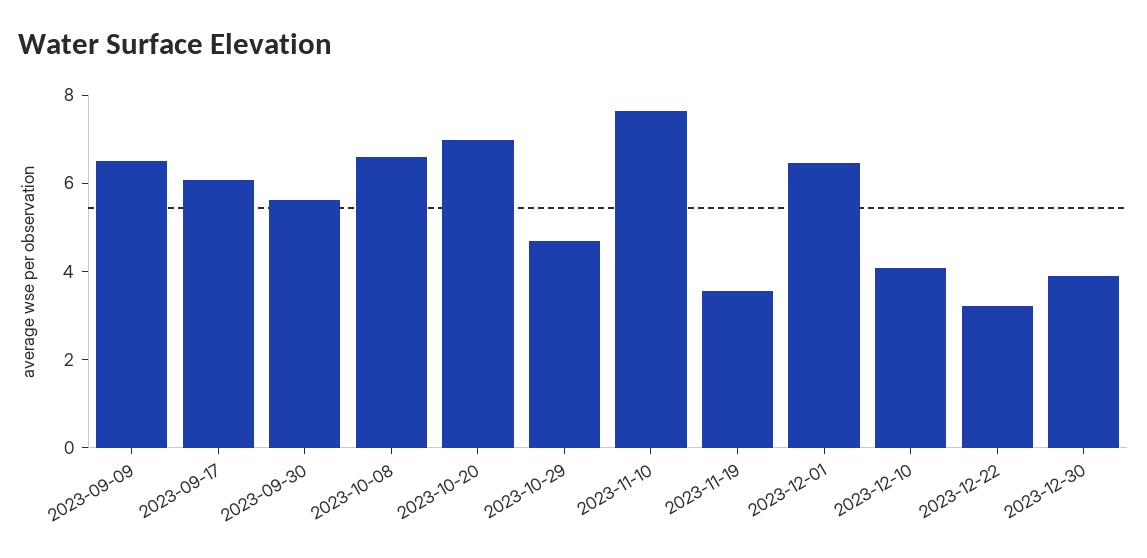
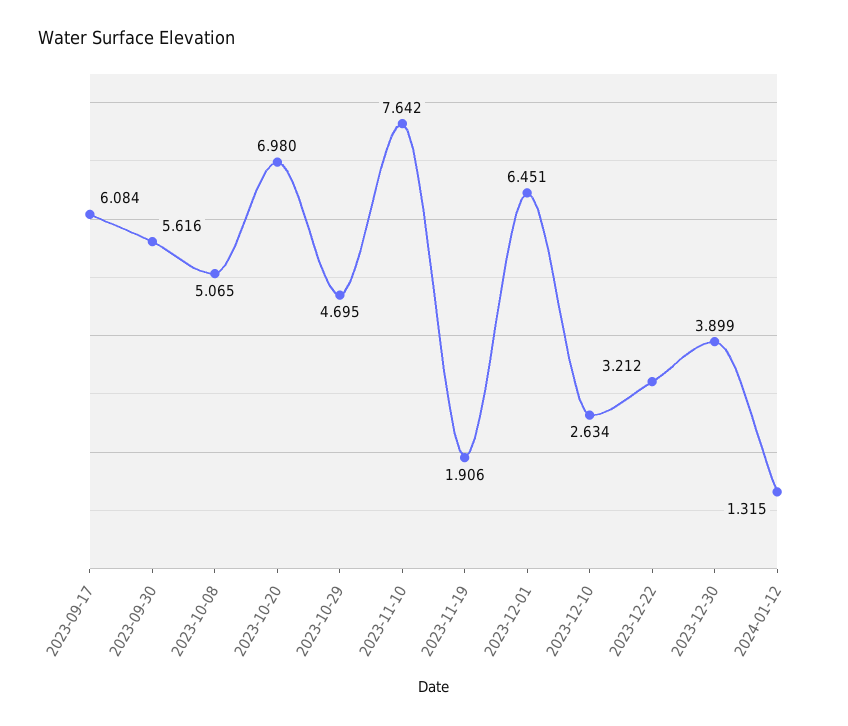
2023-09-09: 6.5 -> none
2023-10-08: 6.5 -> 5.065
2023-11-19: 3.5 -> 1.906
2023-12-10: 4 -> 2.634
2024-01-12: none -> 1.315

